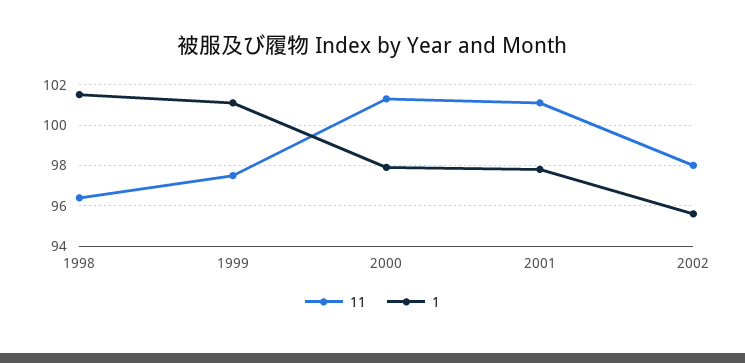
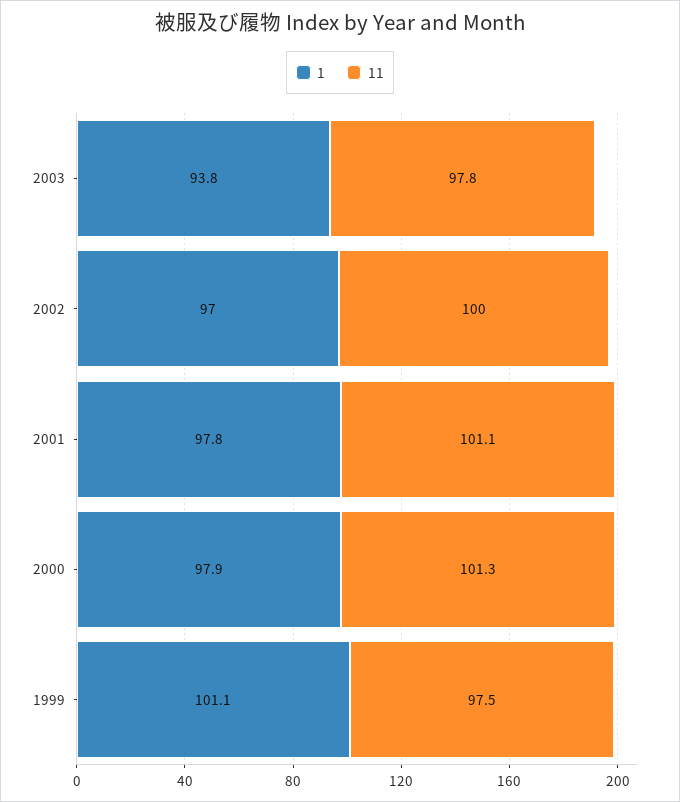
11, 1998: 96.5 -> none
1, 1998: 101.5 -> none
11, 2002: 98 -> 100
1, 2002: 95.5 -> 97
1, 2003: none -> 93.8
11, 2003: none -> 97.8

